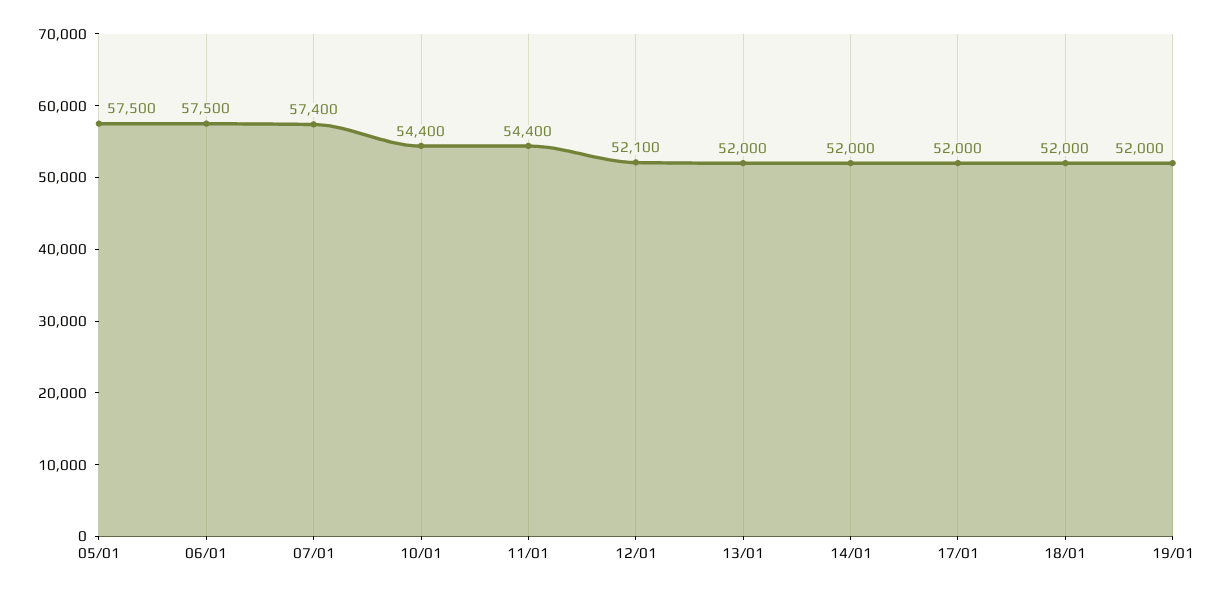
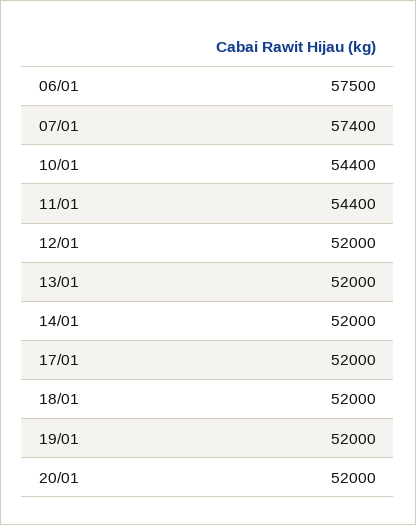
05/01: 57500 -> none
12/01: 52100 -> 52000
20/01: none -> 52000

